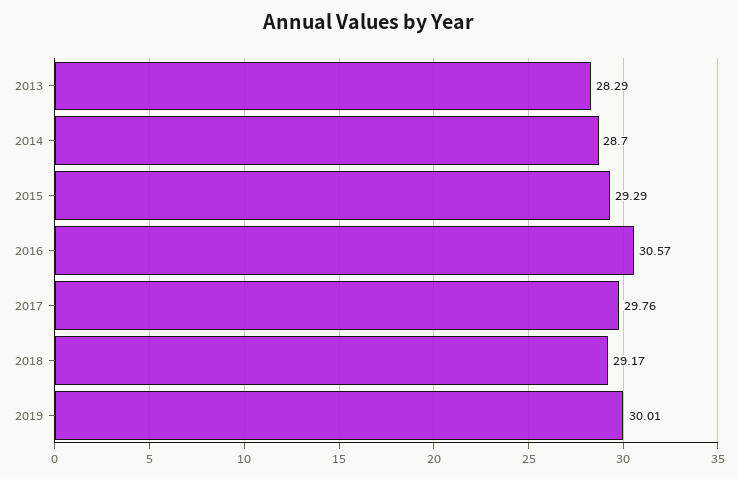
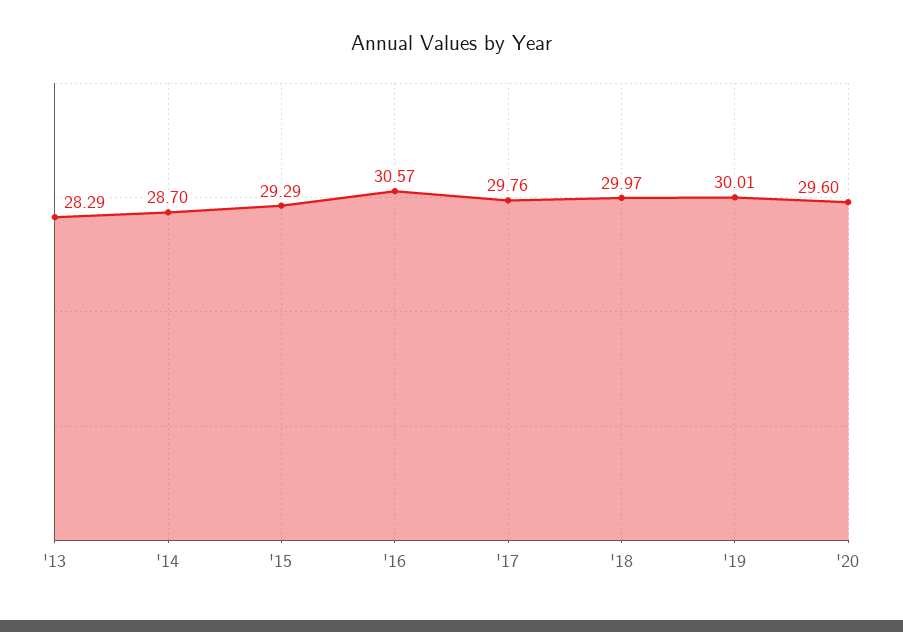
2018: 29.17 -> 29.97
'20: none -> 29.6

